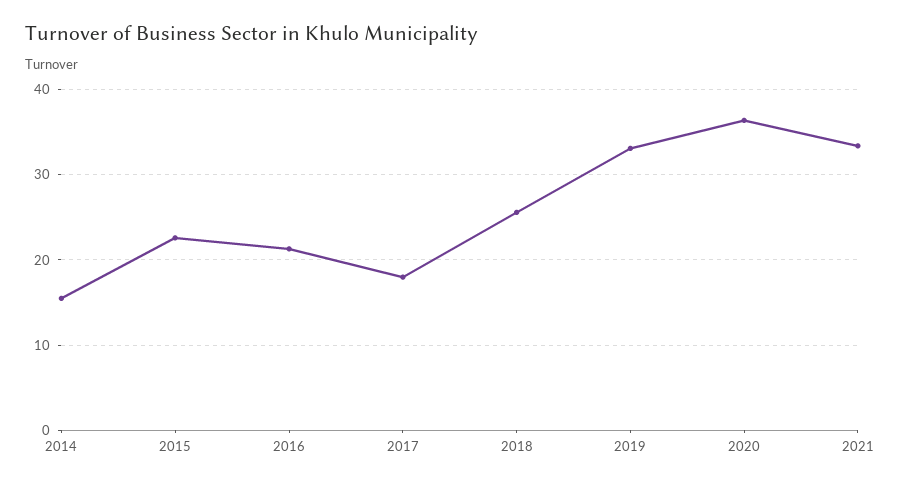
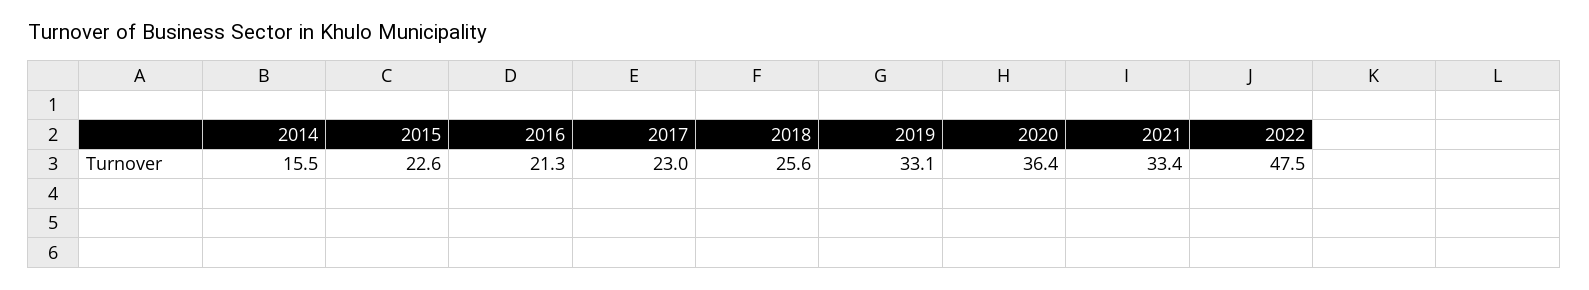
2017: 18 -> 23
2022: none -> 47.5

